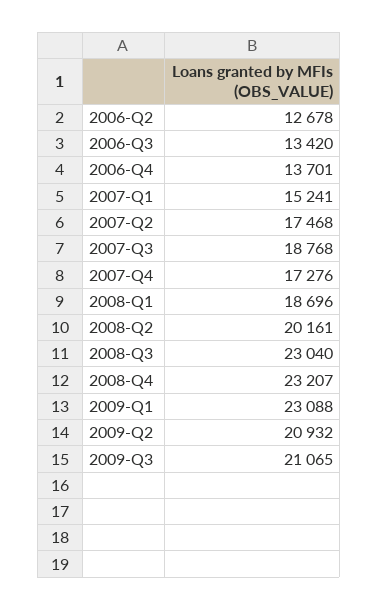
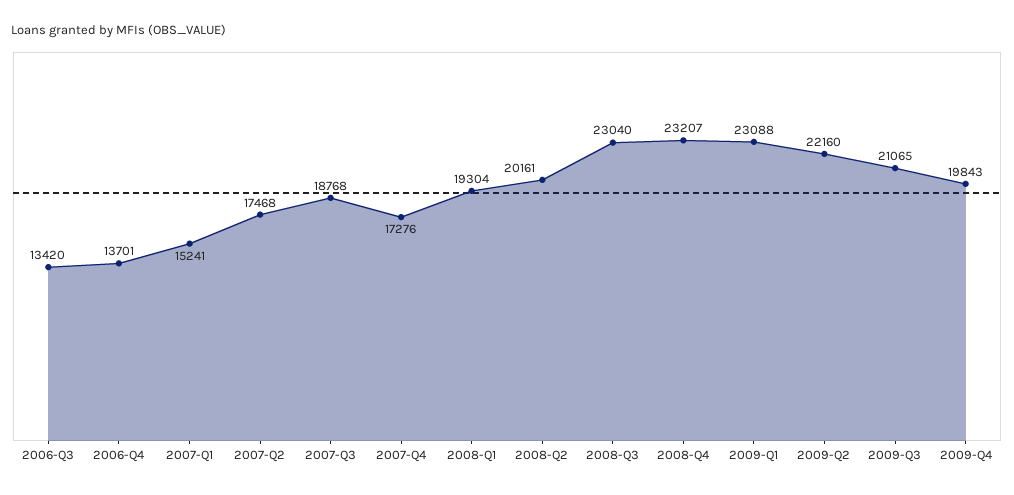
2006-Q2: 12678 -> none
2008-Q1: 18696 -> 19304
2009-Q2: 20932 -> 22160
2009-Q4: none -> 19843

